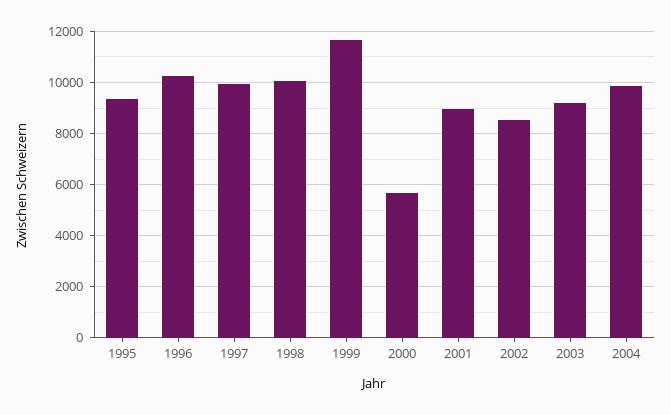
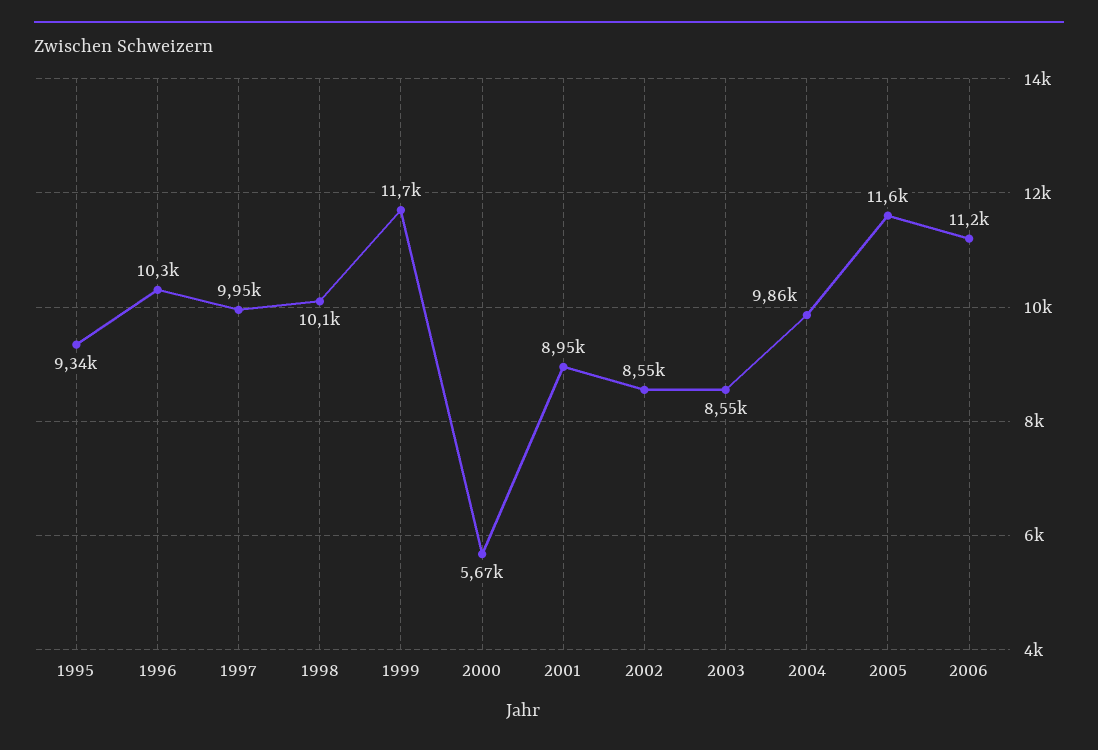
2003: 9250 -> 8550
2005: none -> 11600
2006: none -> 11200

